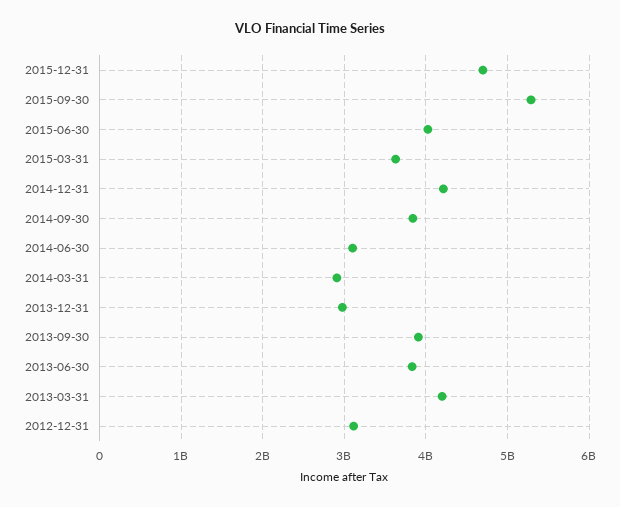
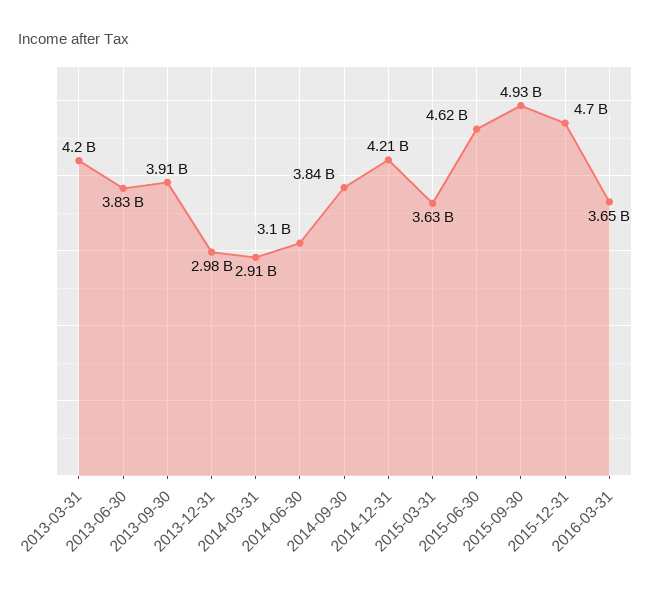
2015-09-30: 5300000000 -> 4930000000
2015-06-30: 4000000000 -> 4620000000
2012-12-31: 3100000000 -> none
2016-03-31: none -> 3650000000

